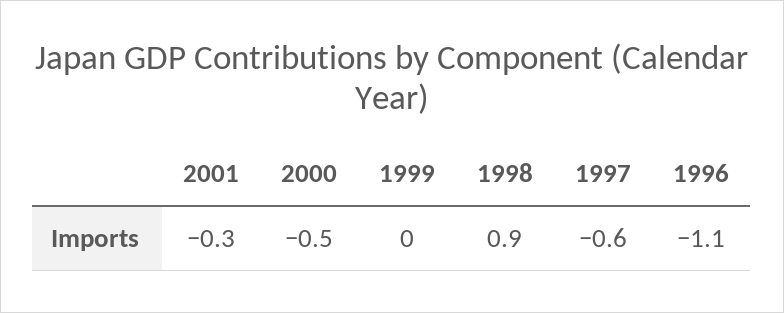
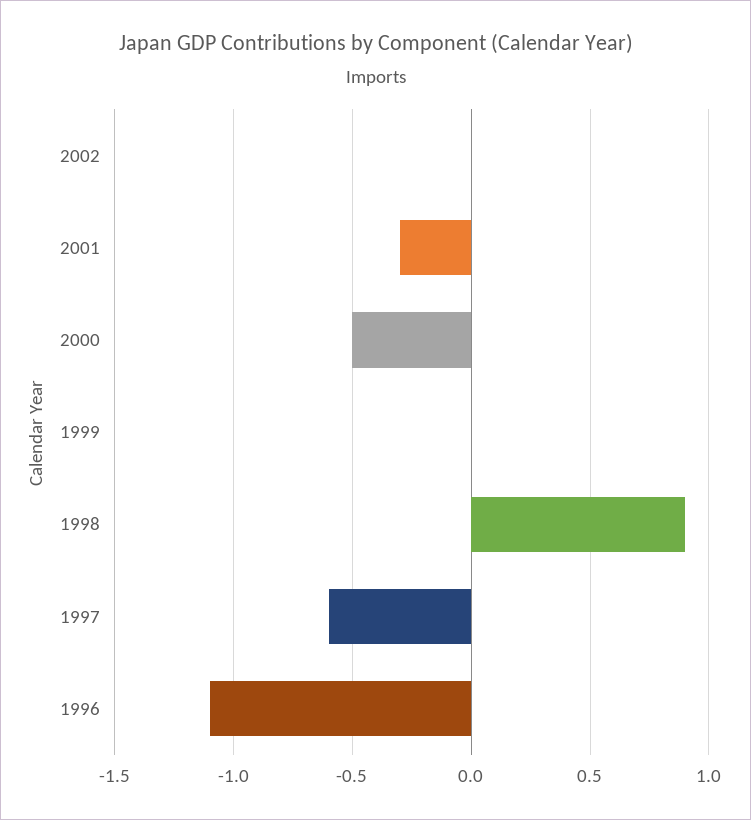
2002: none -> 0

